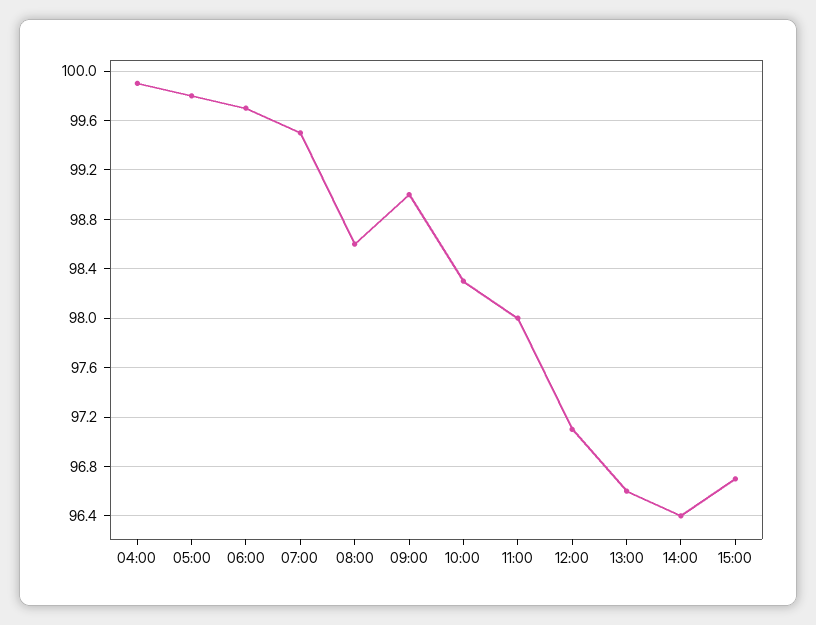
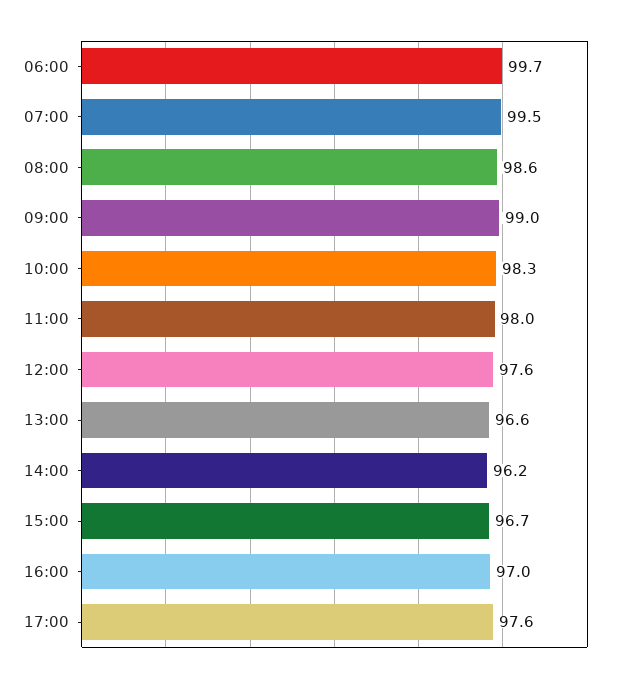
04:00: 99.9 -> none
05:00: 99.8 -> none
12:00: 97.1 -> 97.6
14:00: 96.4 -> 96.2
16:00: none -> 97
17:00: none -> 97.6

